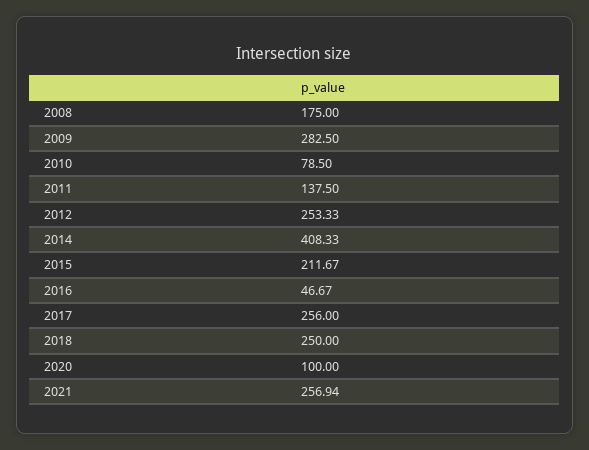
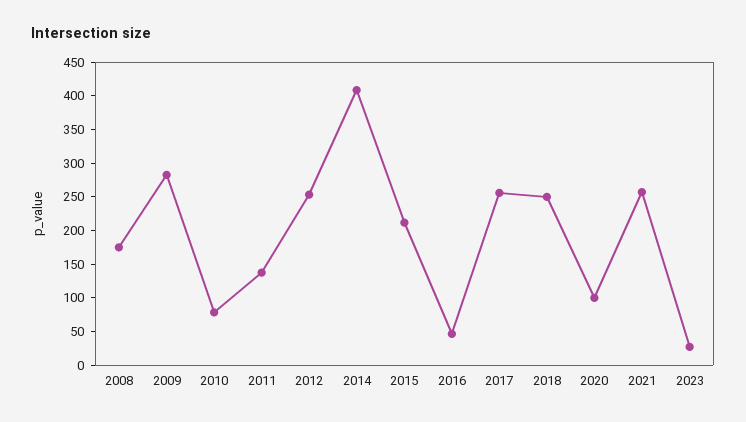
2023: none -> 25

